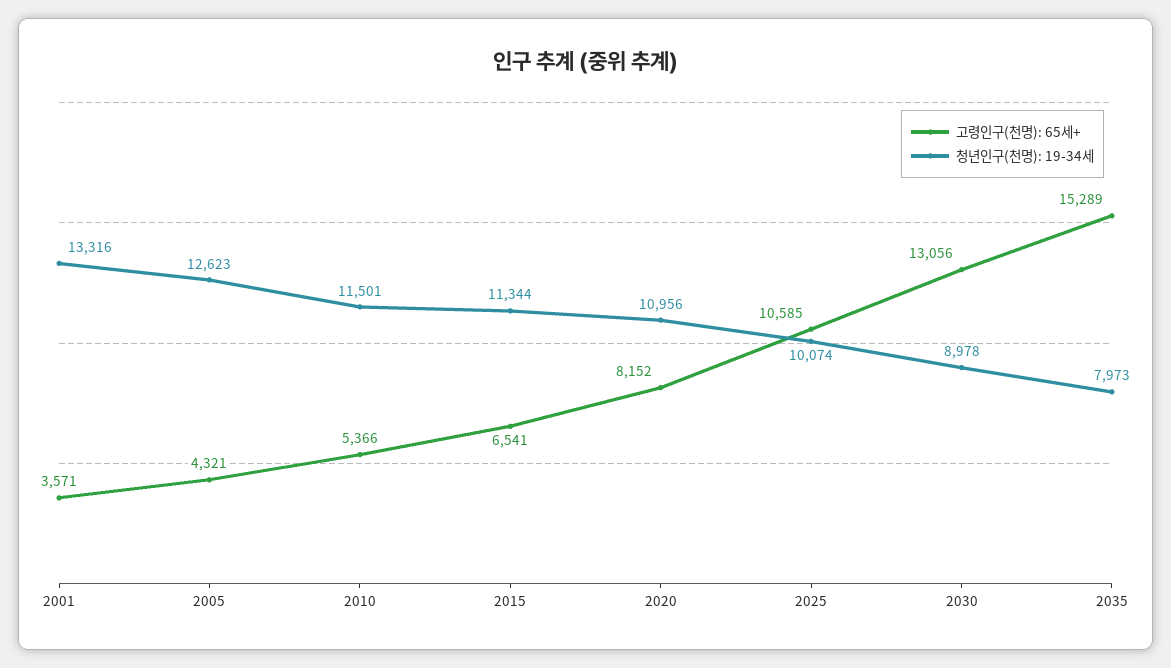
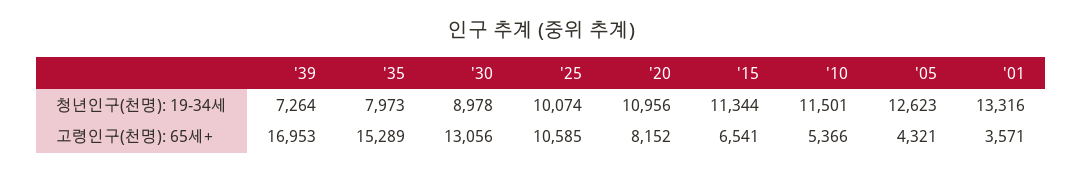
청년인구(천명): 19-34세, '39: none -> 7264
고령인구(천명): 65세+, '39: none -> 16953

